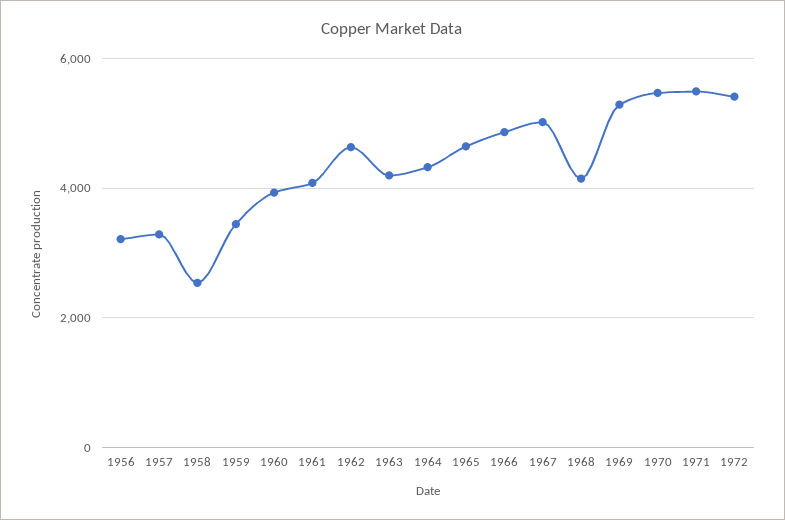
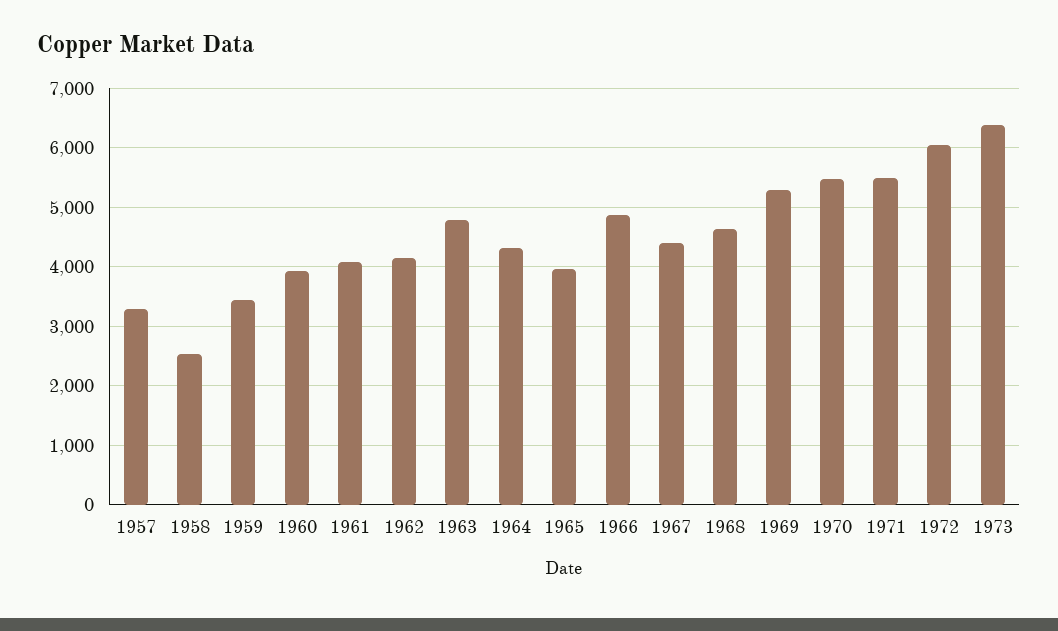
1956: 3200 -> none
1962: 4600 -> 4200
1963: 4200 -> 4800
1965: 4600 -> 4000
1967: 5000 -> 4400
1968: 4200 -> 4600
1972: 5400 -> 6000
1973: none -> 6400

